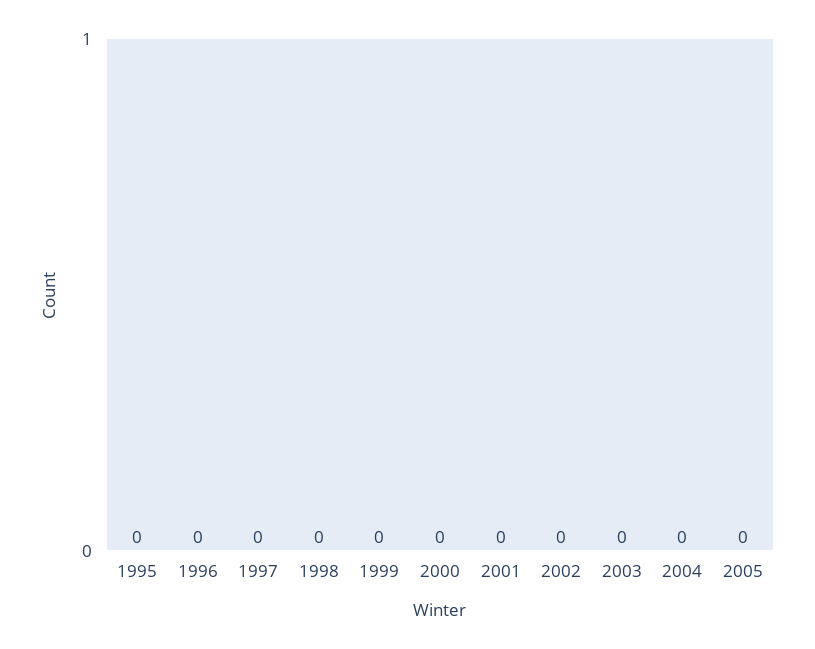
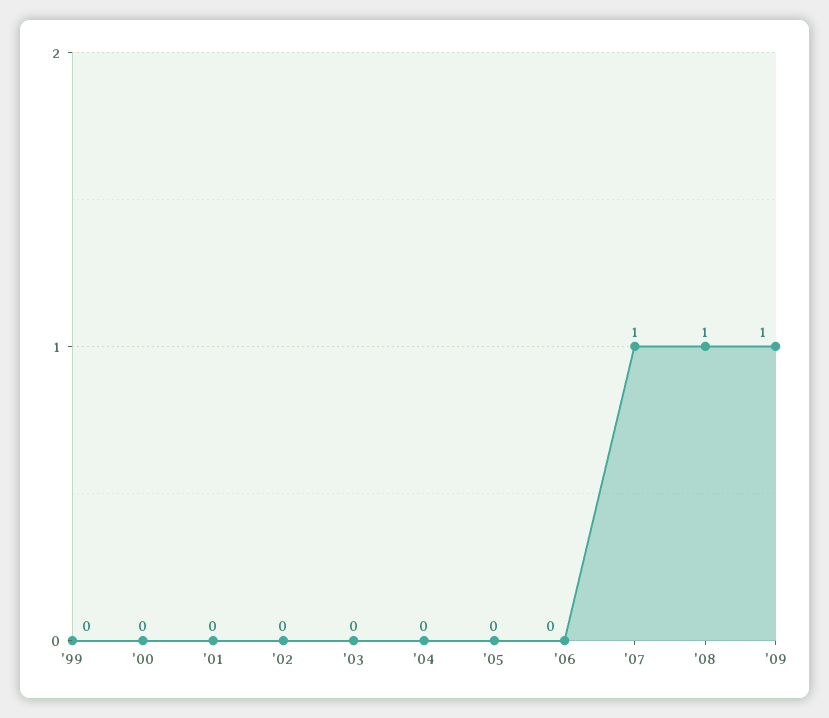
1995: 0 -> none
1996: 0 -> none
1997: 0 -> none
1998: 0 -> none
'06: none -> 0
'07: none -> 1
'08: none -> 1
'09: none -> 1

